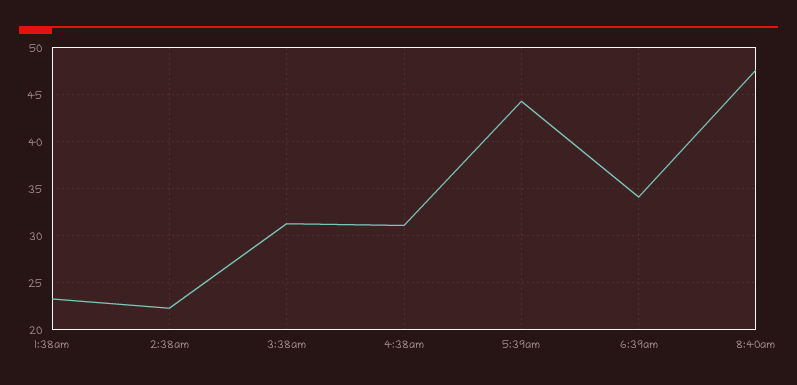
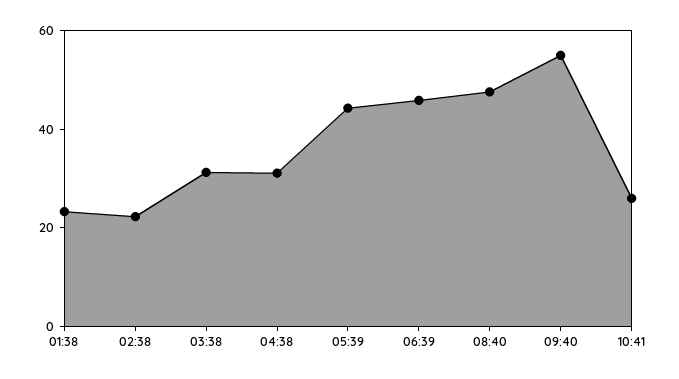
6:39am: 34 -> 45
09:40: none -> 55
10:41: none -> 25

